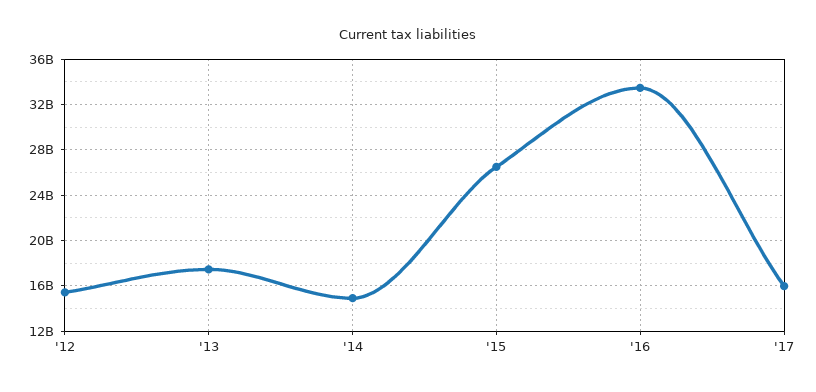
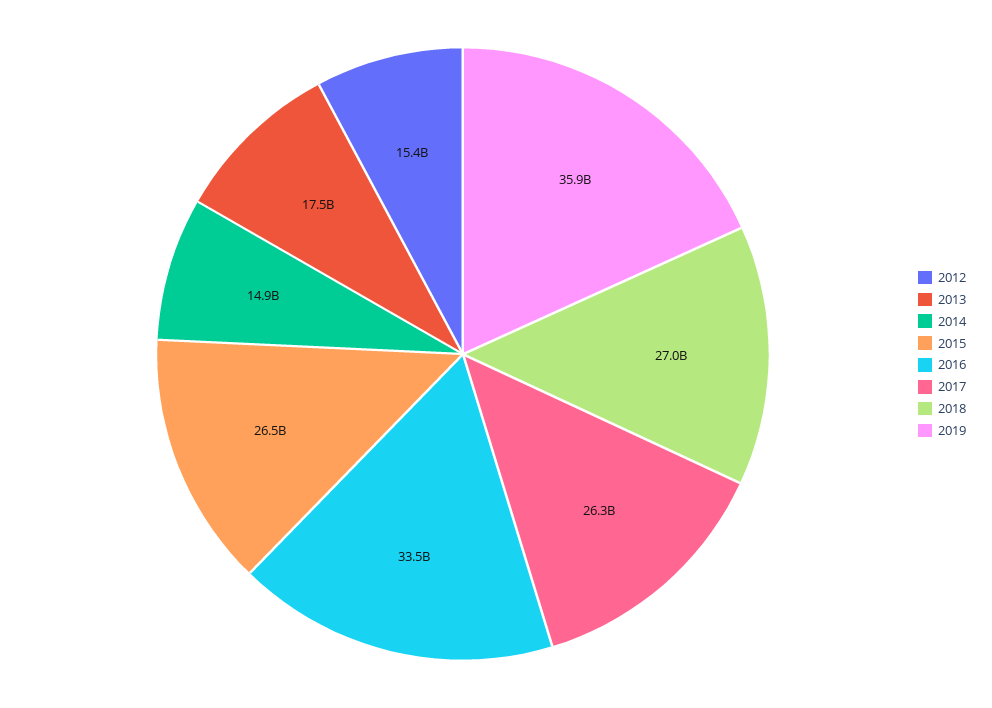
'17: 16000000000 -> 26300000000
2018: none -> 27000000000
2019: none -> 35900000000

